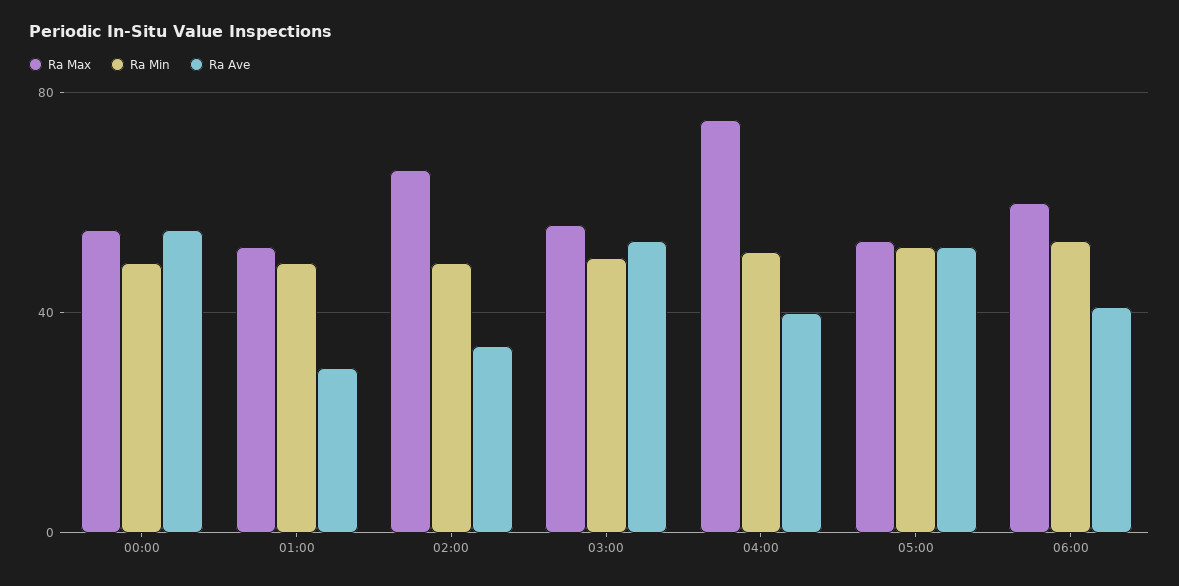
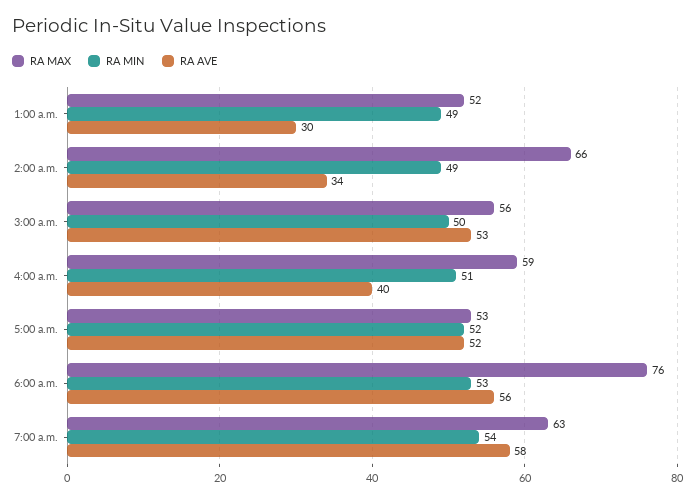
Ra Max, 00:00: 55 -> none
Ra Min, 00:00: 50 -> none
Ra Ave, 00:00: 55 -> none
Ra Max, 04:00: 75 -> 59
Ra Max, 06:00: 60 -> 76
Ra Ave, 06:00: 40 -> 56
Ra Max, 7:00 a.m.: none -> 63
Ra Min, 7:00 a.m.: none -> 54
Ra Ave, 7:00 a.m.: none -> 58

